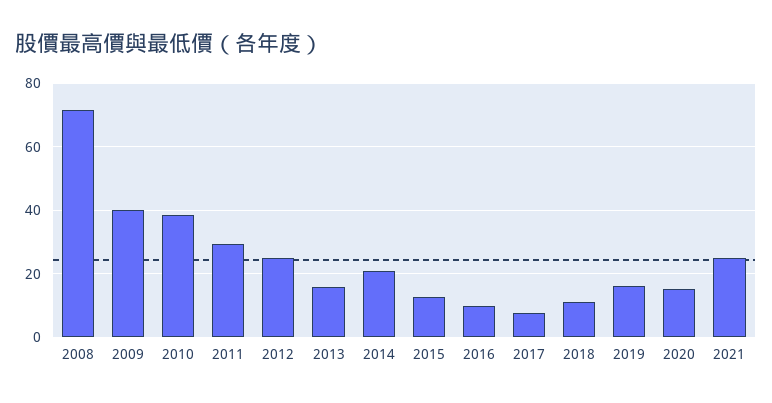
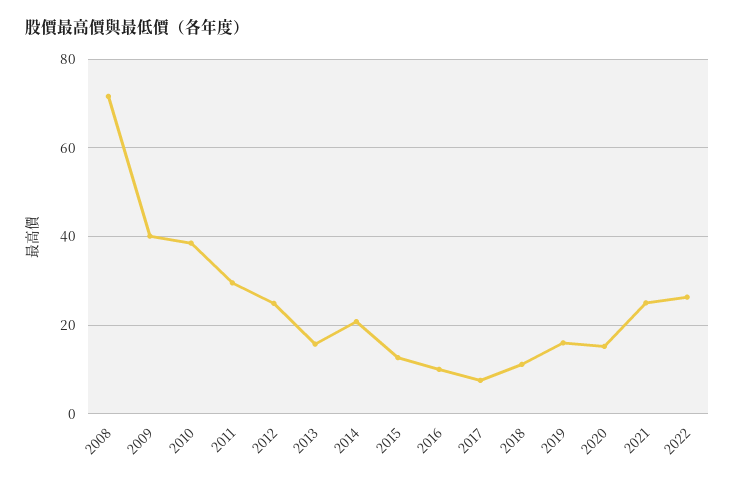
2022: none -> 26

